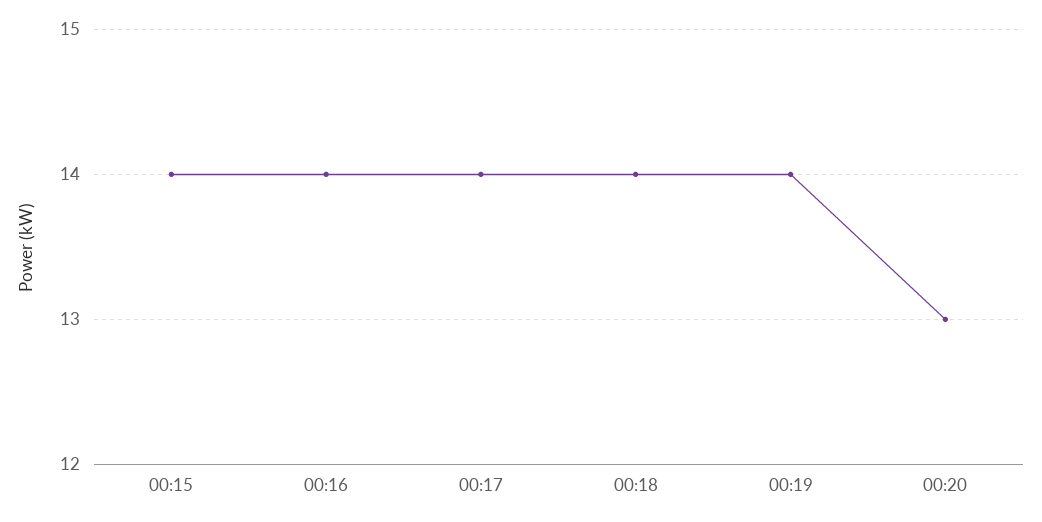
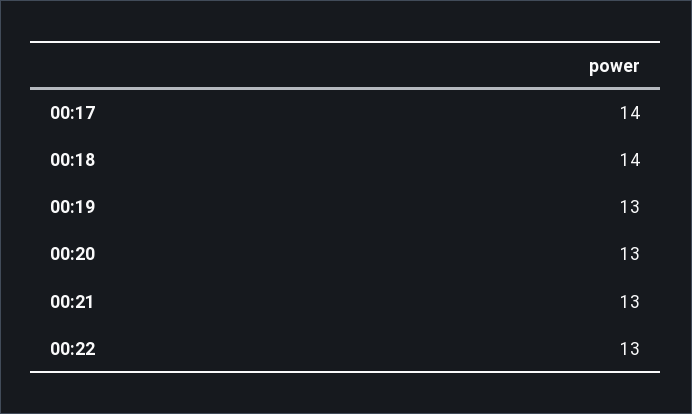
00:15: 14 -> none
00:16: 14 -> none
00:19: 14 -> 13
00:21: none -> 13
00:22: none -> 13

